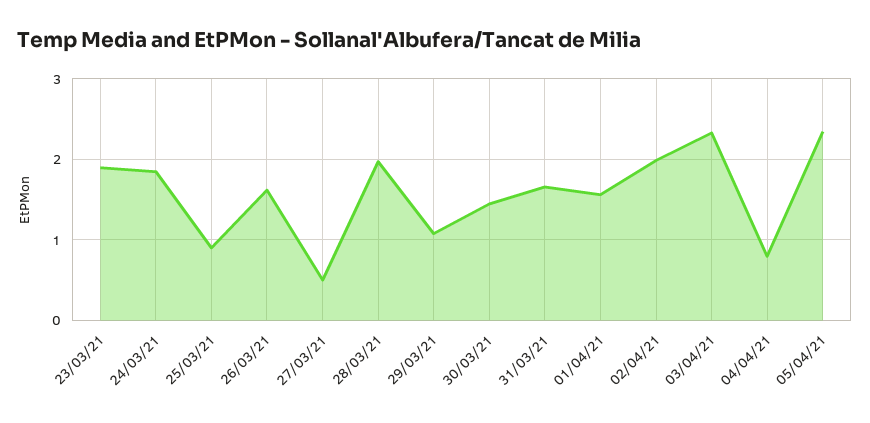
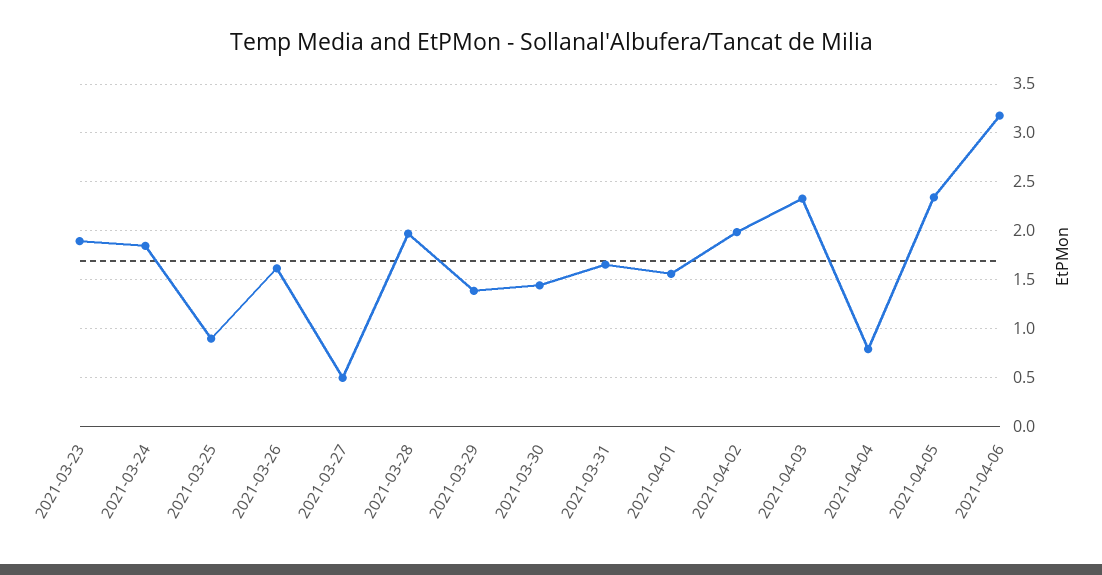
29/03/21: 1.1 -> 1.4
2021-04-06: none -> 3.2

